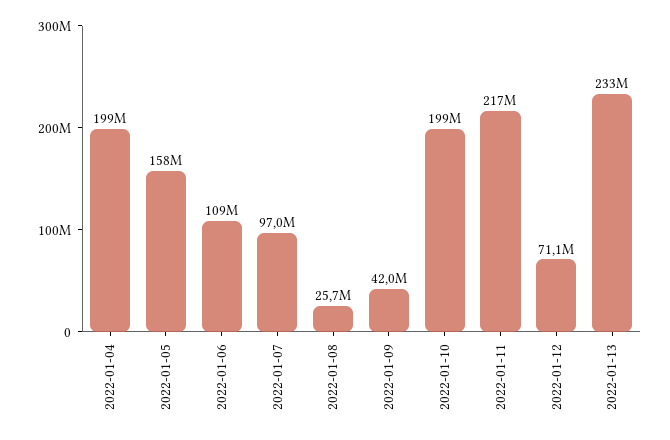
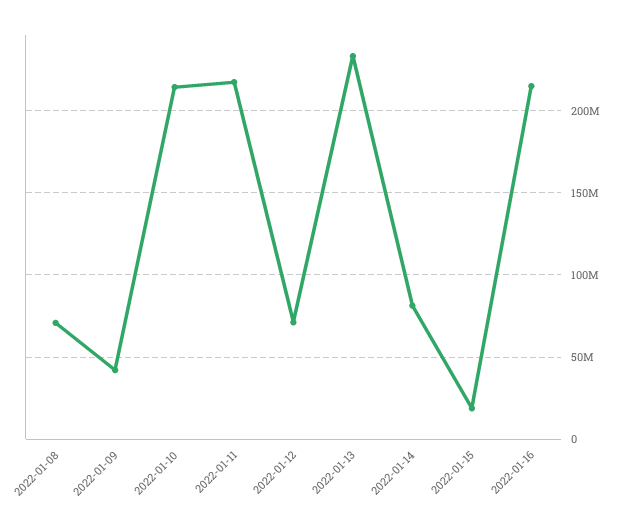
2022-01-04: 199000000 -> none
2022-01-05: 158000000 -> none
2022-01-06: 109000000 -> none
2022-01-07: 97000000 -> none
2022-01-08: 25700000 -> 70000000
2022-01-10: 199000000 -> 215000000
2022-01-14: none -> 80000000
2022-01-15: none -> 20000000
2022-01-16: none -> 215000000

